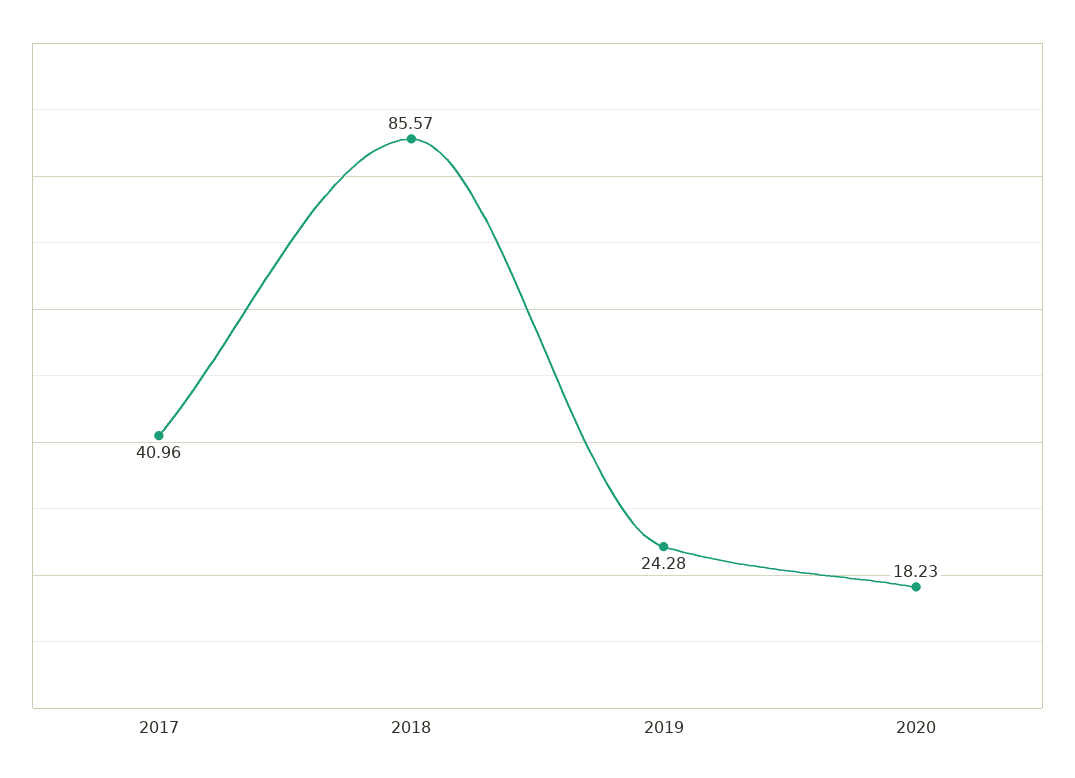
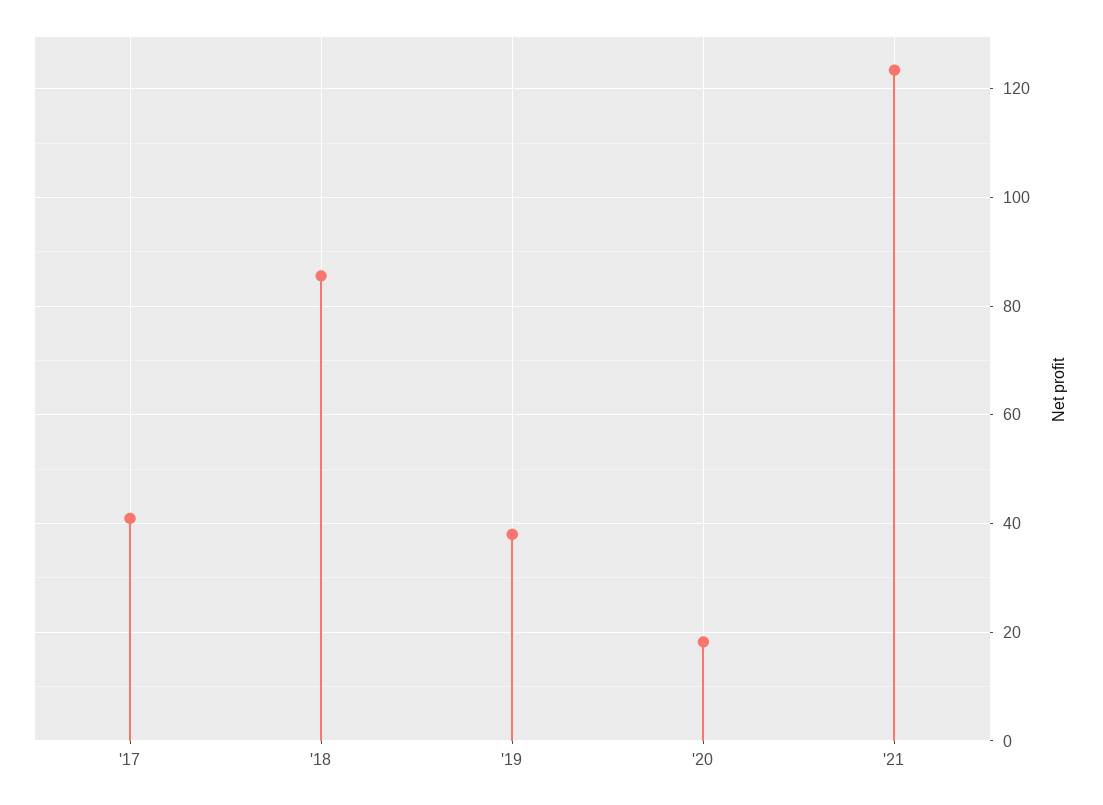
2019: 24.28 -> 38
'21: none -> 124

